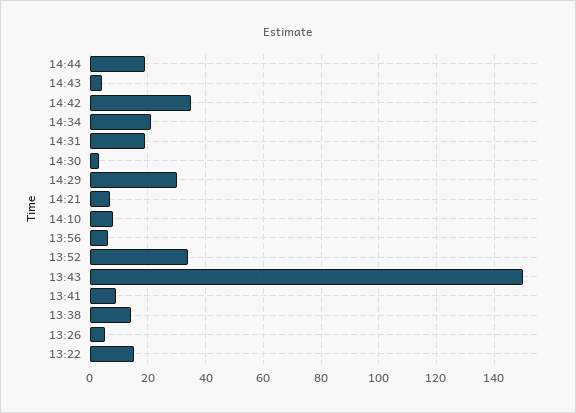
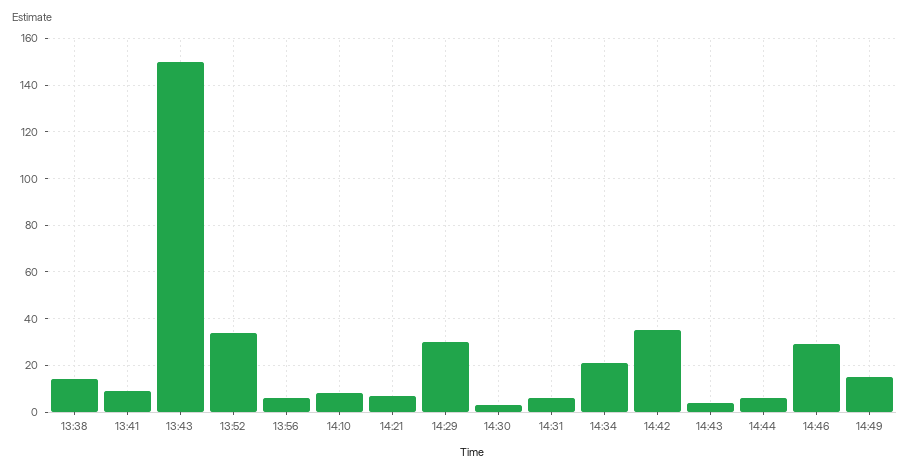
14:44: 20 -> 5
14:31: 20 -> 5
13:26: 5 -> none
13:22: 15 -> none
14:46: none -> 30
14:49: none -> 15

